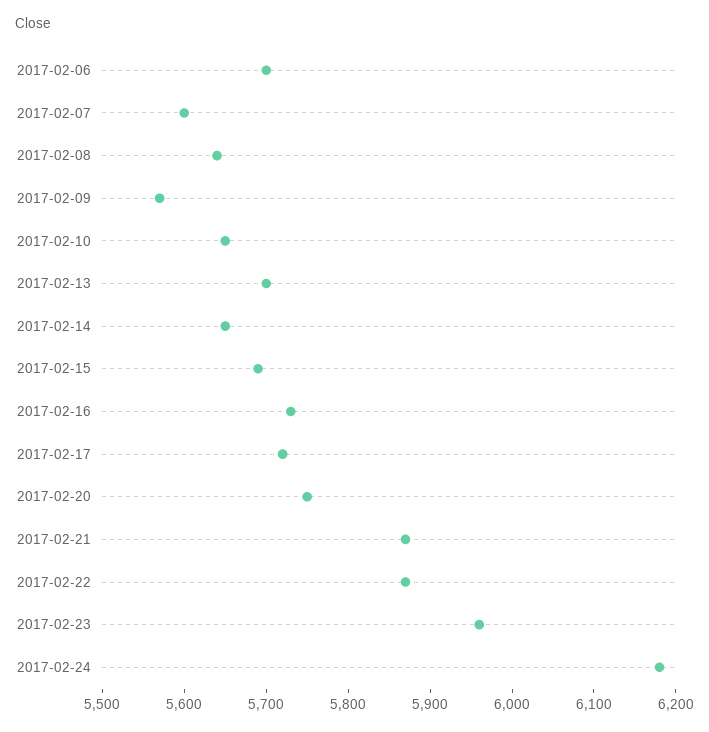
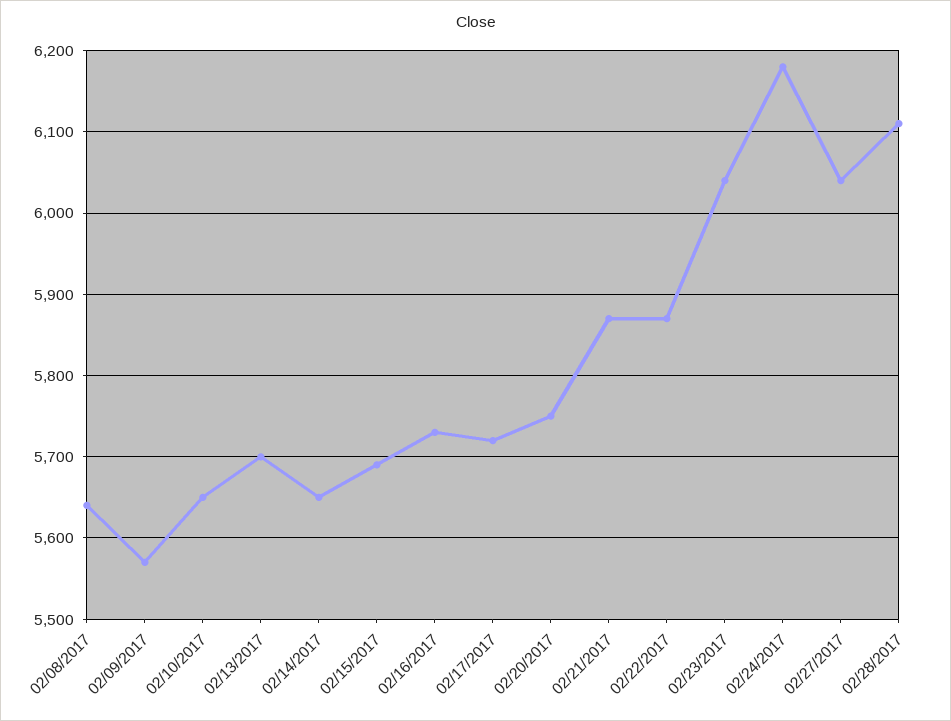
2017-02-06: 5700 -> none
2017-02-07: 5600 -> none
2017-02-23: 5960 -> 6040
02/27/2017: none -> 6040
02/28/2017: none -> 6110

